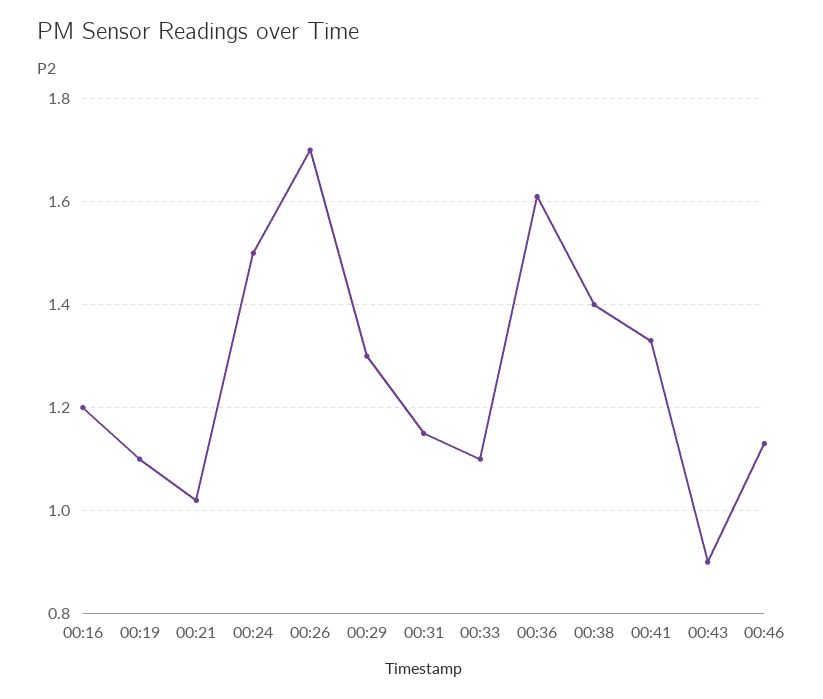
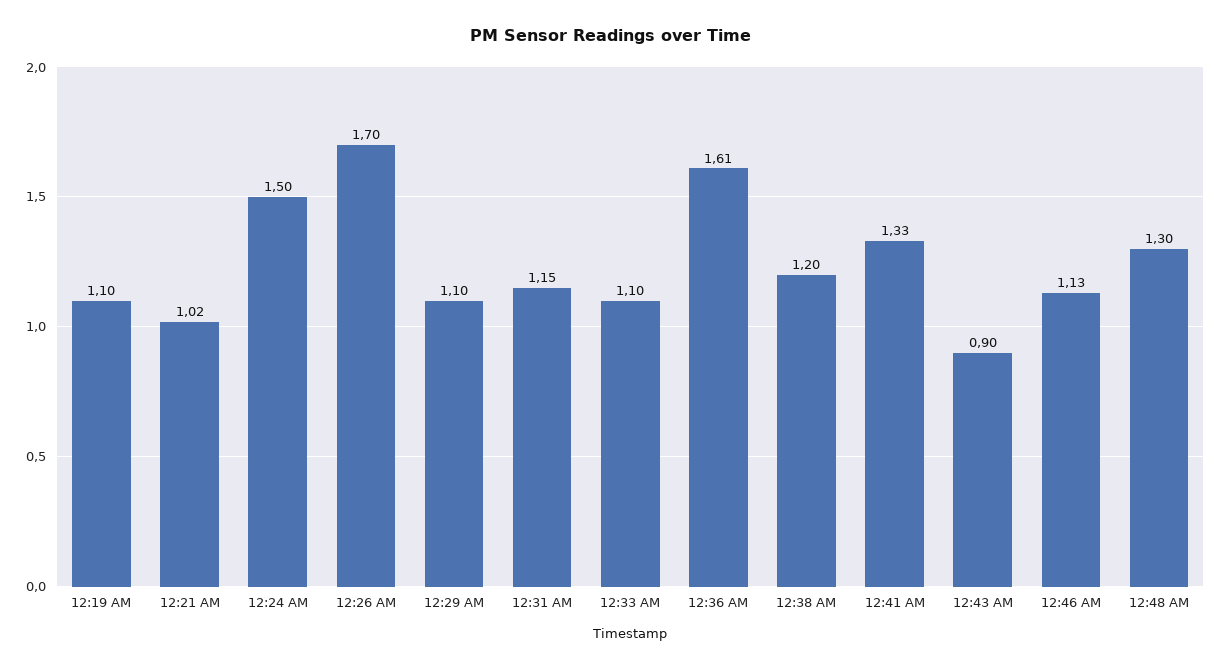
00:16: 1.2 -> none
00:29: 1.3 -> 1.1
00:38: 1.4 -> 1.2
12:48 AM: none -> 1.3

